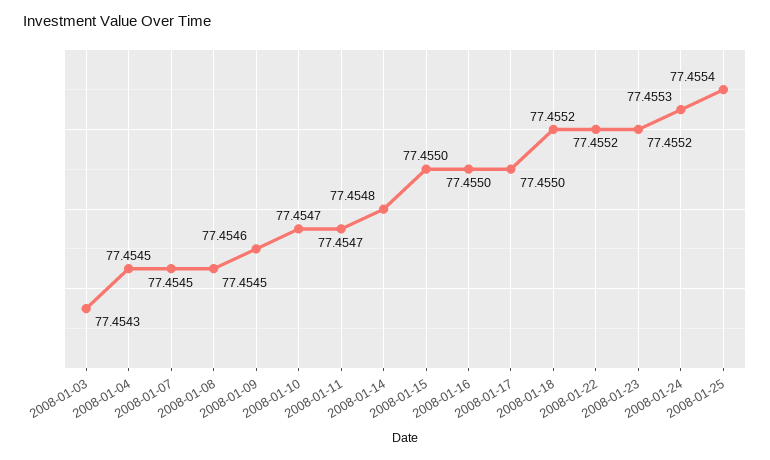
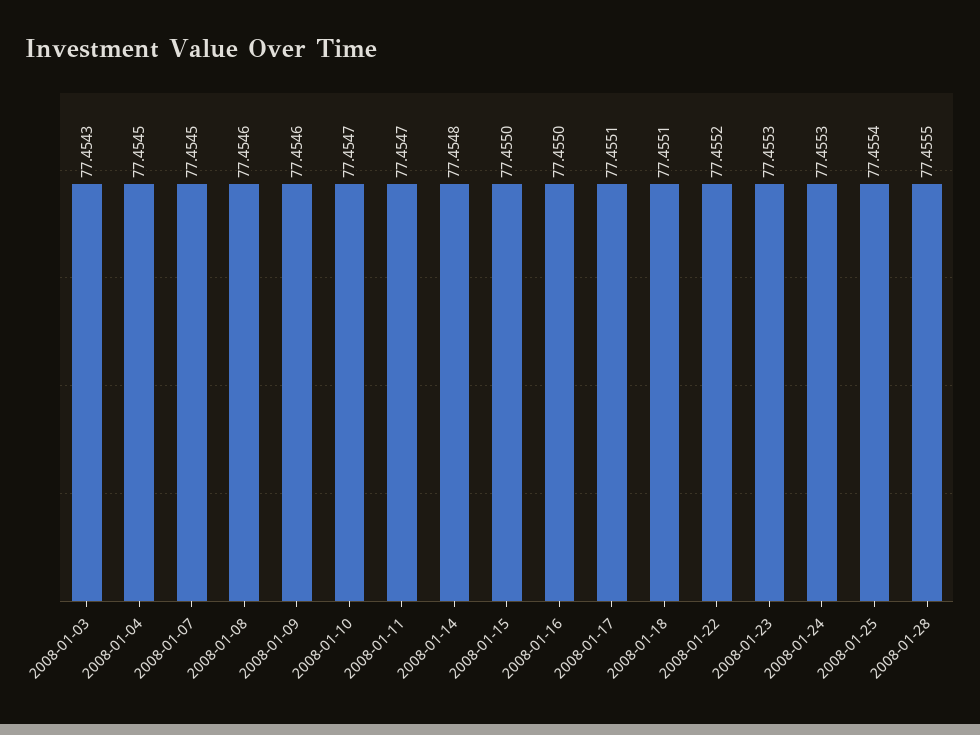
2008-01-08: 77.4545 -> 77.4546
2008-01-17: 77.455 -> 77.4551
2008-01-18: 77.4552 -> 77.4551
2008-01-23: 77.4552 -> 77.4553
2008-01-28: none -> 77.4555

